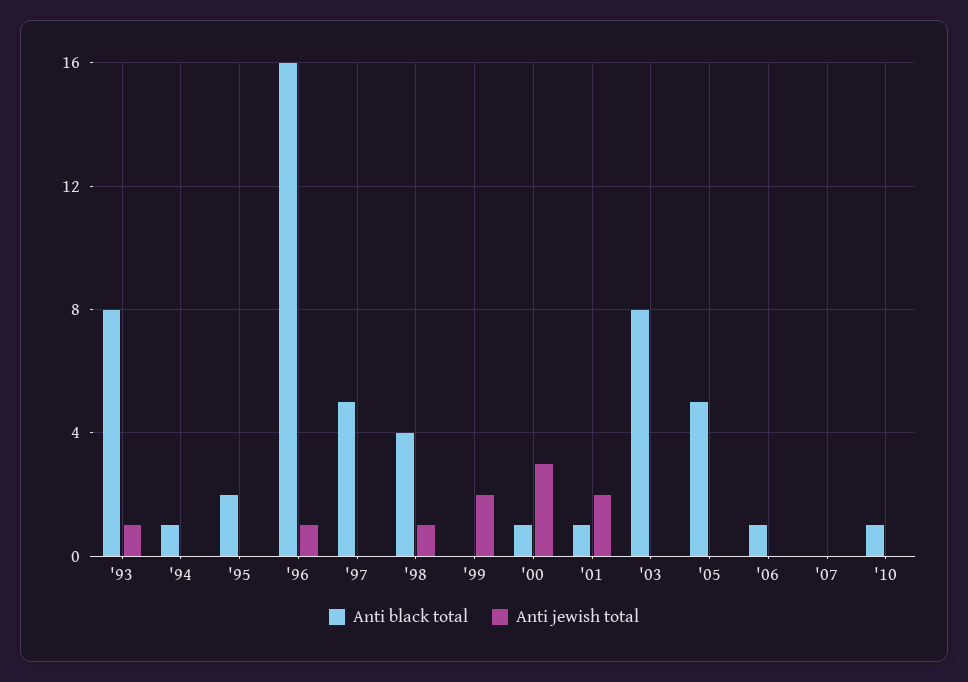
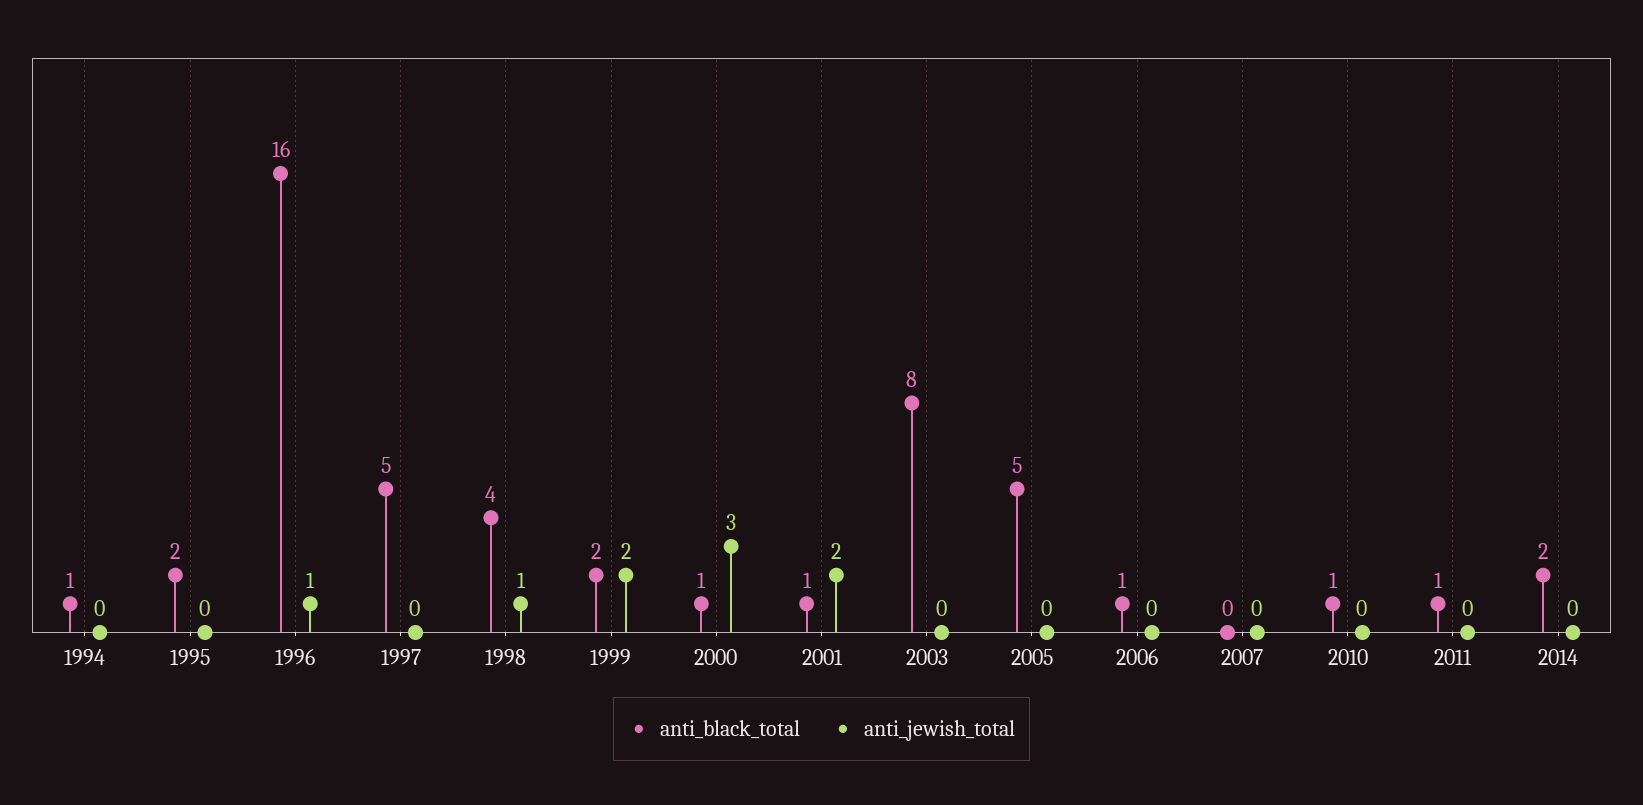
Anti black total, '93: 8 -> none
Anti jewish total, '93: 1 -> none
Anti black total, '99: 0 -> 2
Anti black total, 2011: none -> 1
Anti jewish total, 2011: none -> 0
Anti black total, 2014: none -> 2
Anti jewish total, 2014: none -> 0

